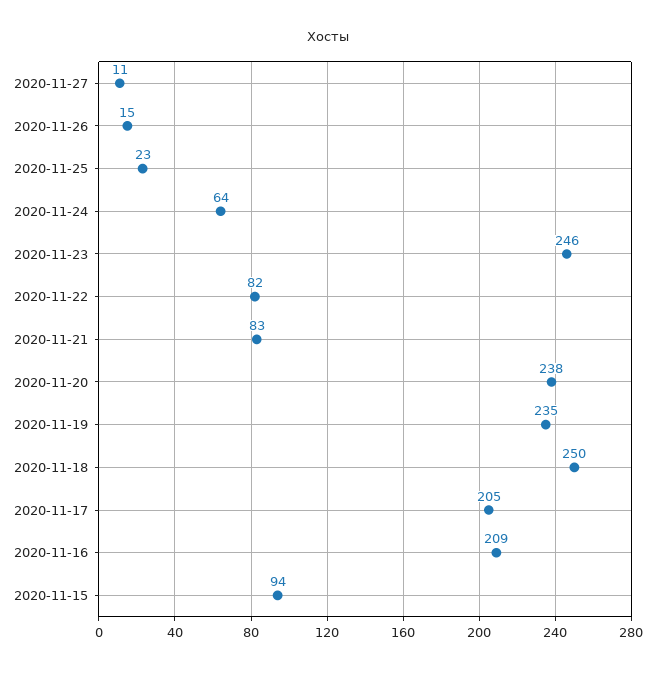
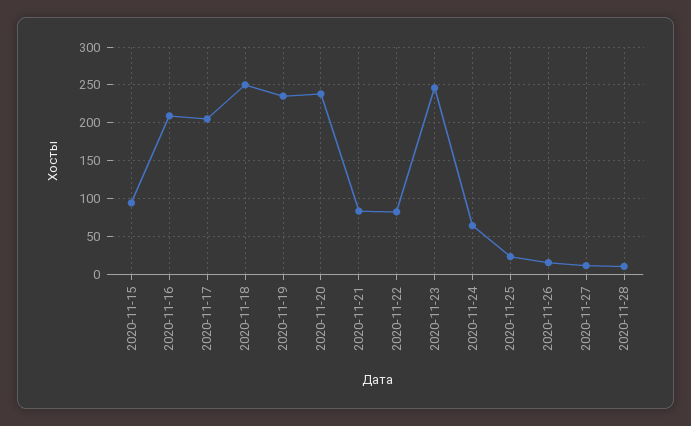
2020-11-28: none -> 10

